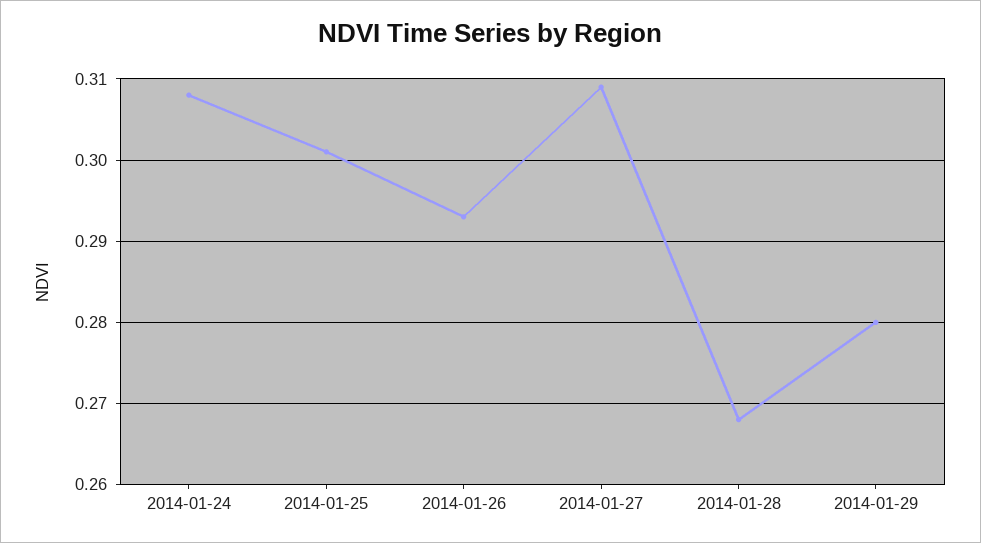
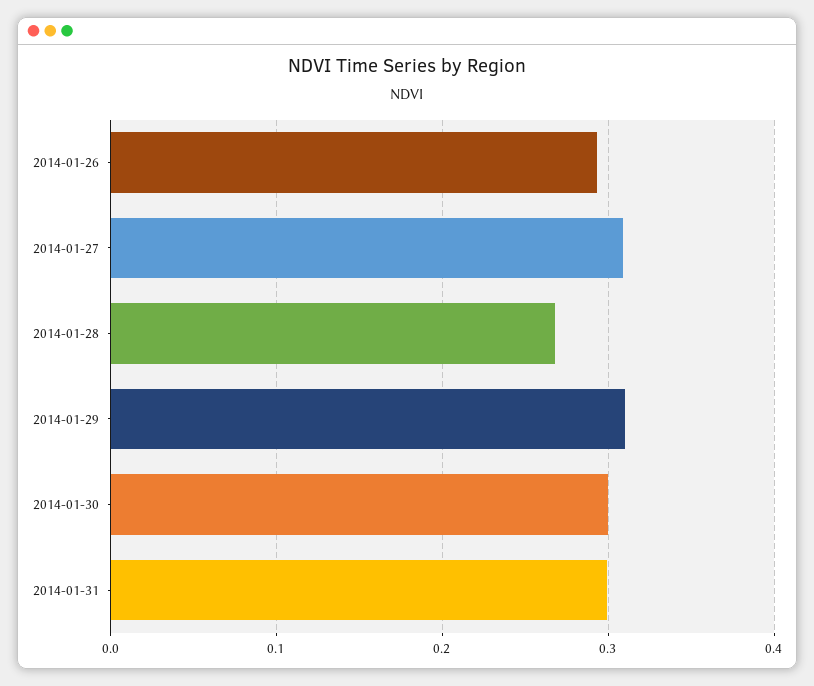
2014-01-24: 0.308 -> none
2014-01-25: 0.301 -> none
2014-01-29: 0.28 -> 0.31
2014-01-30: none -> 0.3
2014-01-31: none -> 0.3

